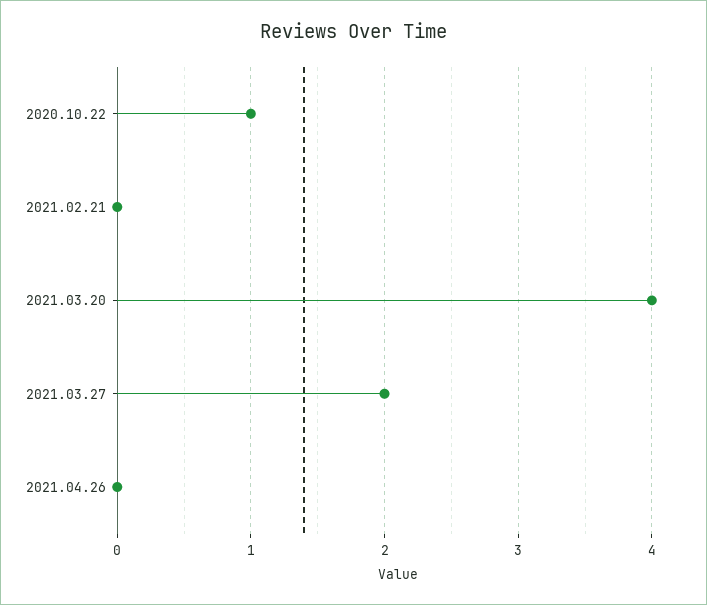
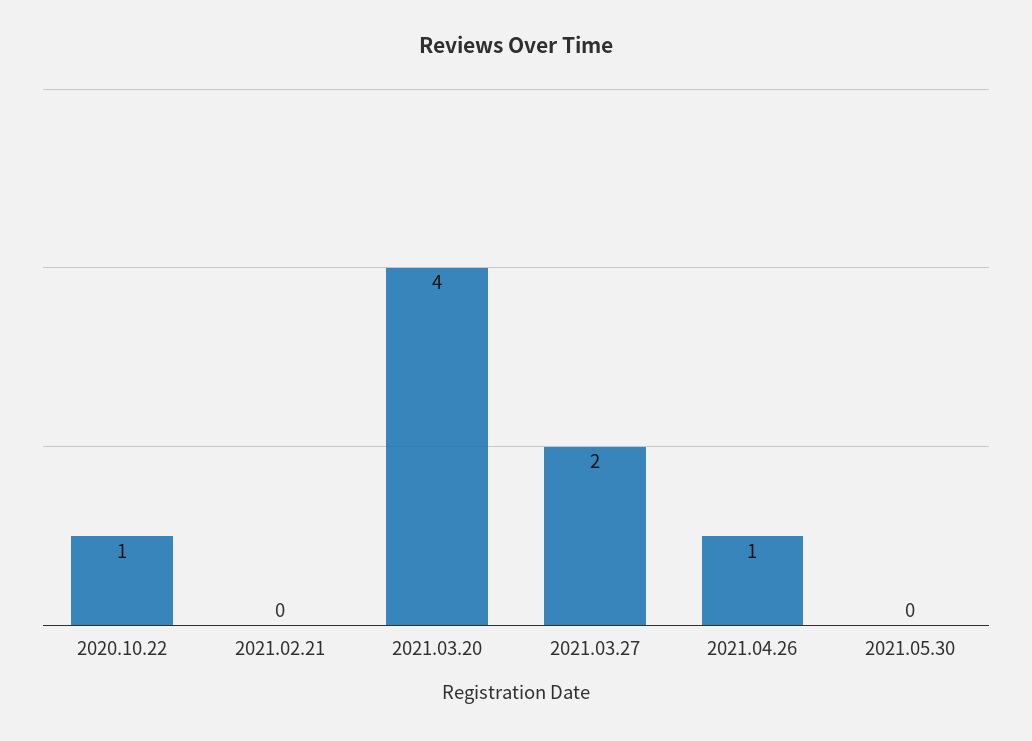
2021.04.26: 0 -> 1
2021.05.30: none -> 0

